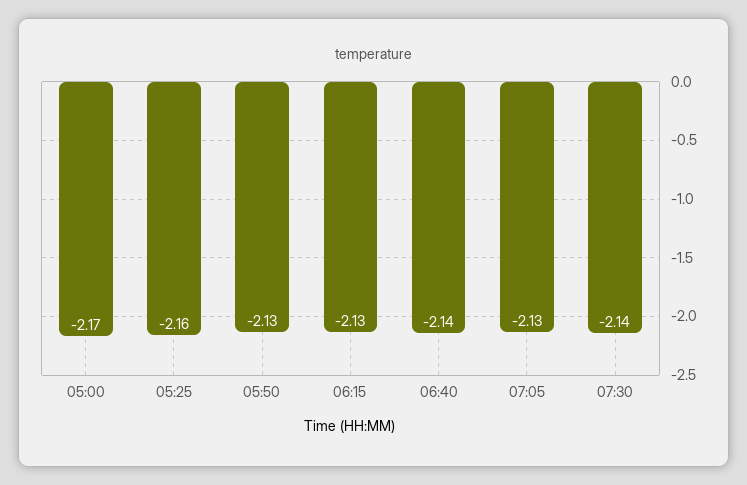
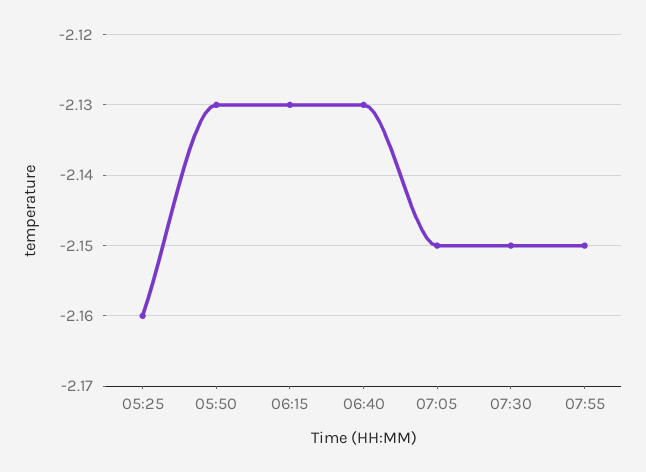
05:00: -2.17 -> none
06:40: -2.14 -> -2.13
07:05: -2.13 -> -2.15
07:30: -2.14 -> -2.15
07:55: none -> -2.15

